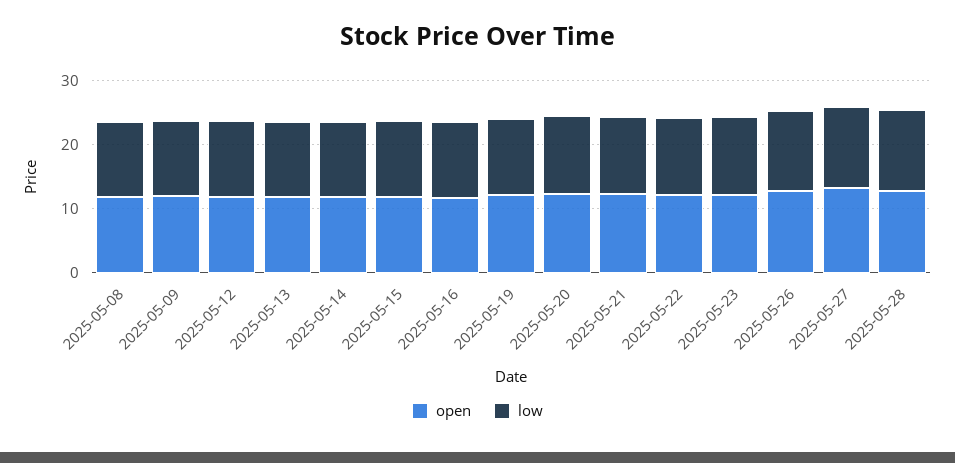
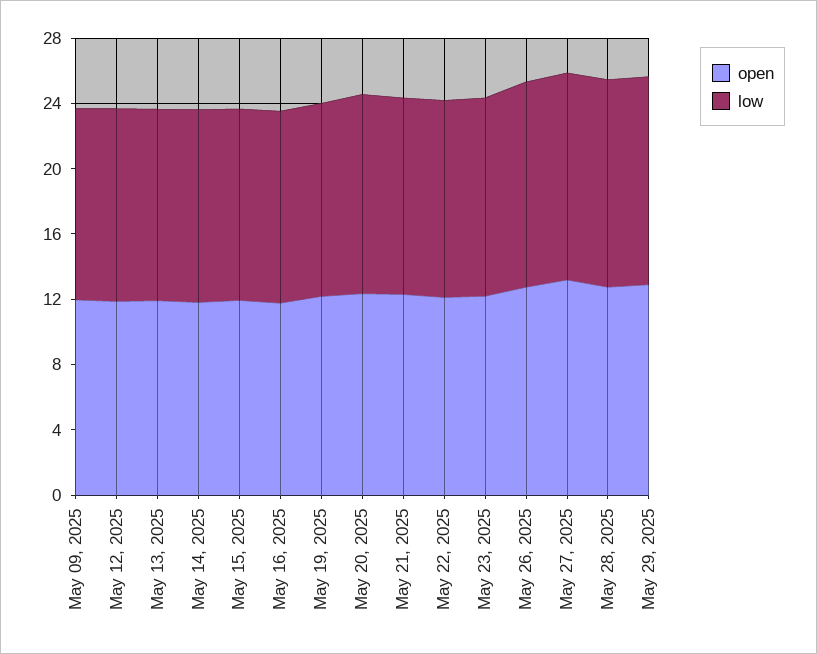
open, 2025-05-08: 12 -> none
low, 2025-05-08: 12 -> none
open, May 29, 2025: none -> 13
low, May 29, 2025: none -> 13

